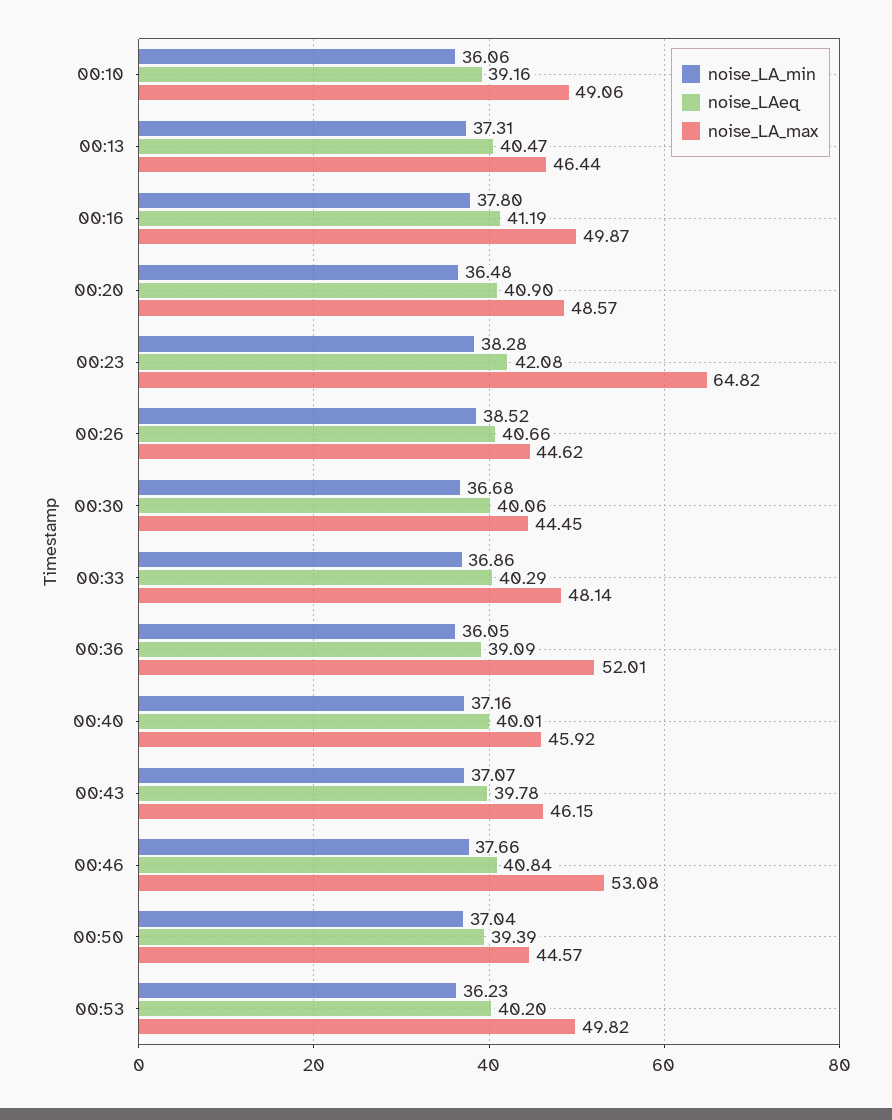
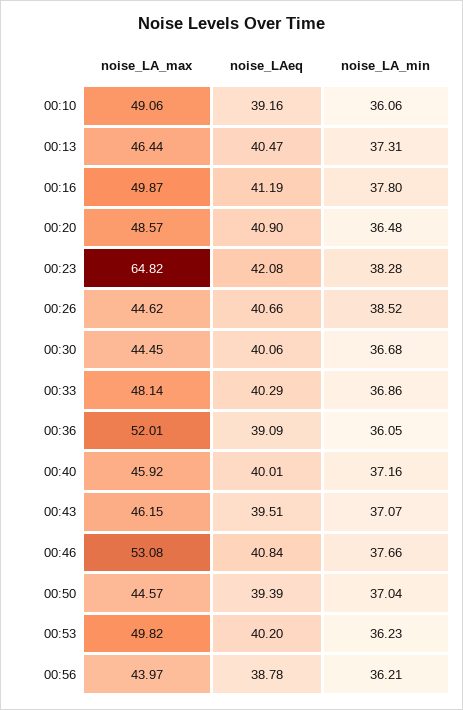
noise_LAeq, 00:43: 39.78 -> 39.51
noise_LA_max, 00:56: none -> 43.97
noise_LAeq, 00:56: none -> 38.78
noise_LA_min, 00:56: none -> 36.21

